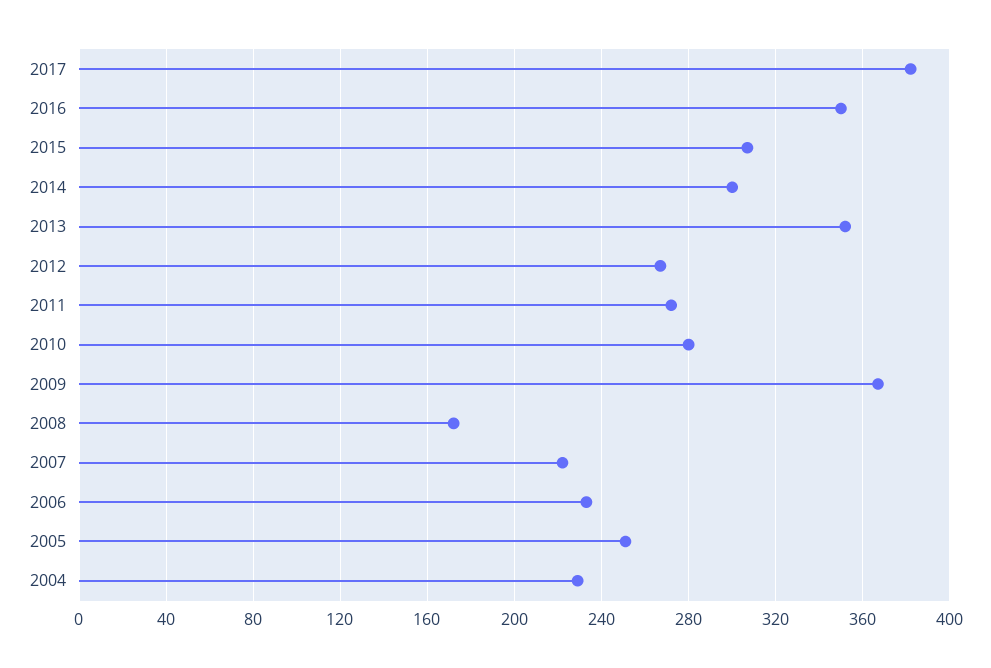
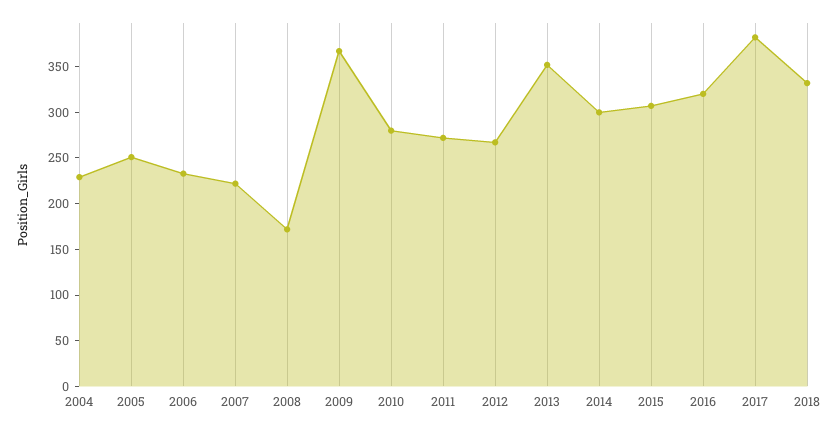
2016: 350 -> 320
2018: none -> 330

